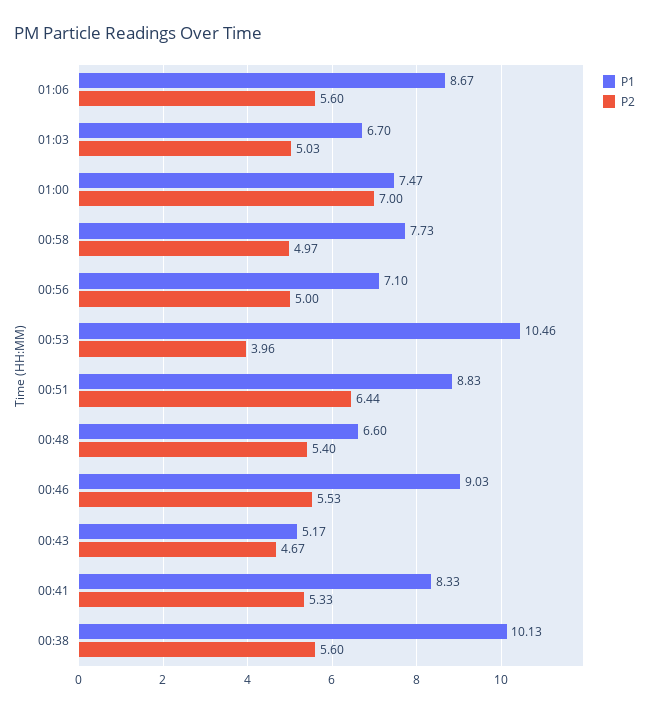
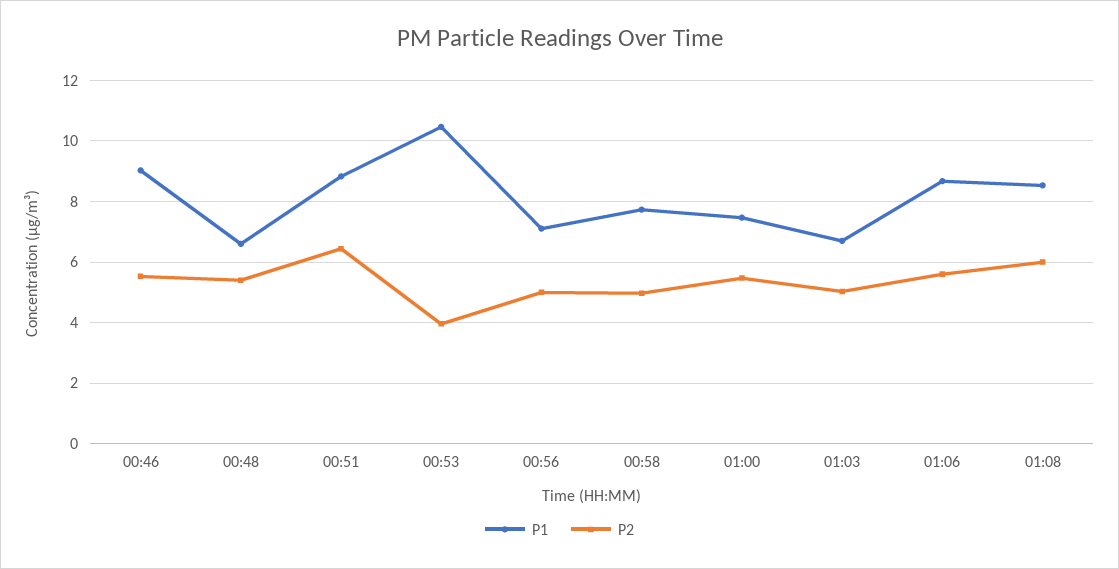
P2, 01:00: 7 -> 5.4
P1, 00:43: 5.17 -> none
P2, 00:43: 4.67 -> none
P1, 00:41: 8.33 -> none
P2, 00:41: 5.33 -> none
P1, 00:38: 10.13 -> none
P2, 00:38: 5.6 -> none
P1, 01:08: none -> 8.6
P2, 01:08: none -> 6

